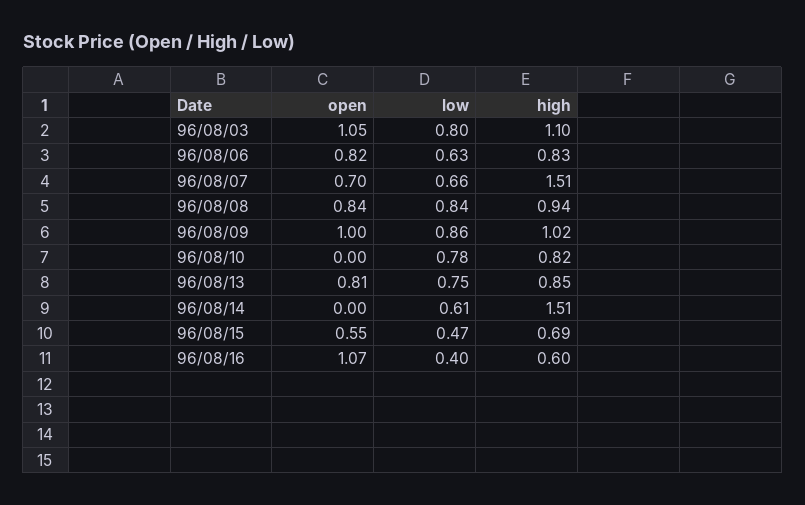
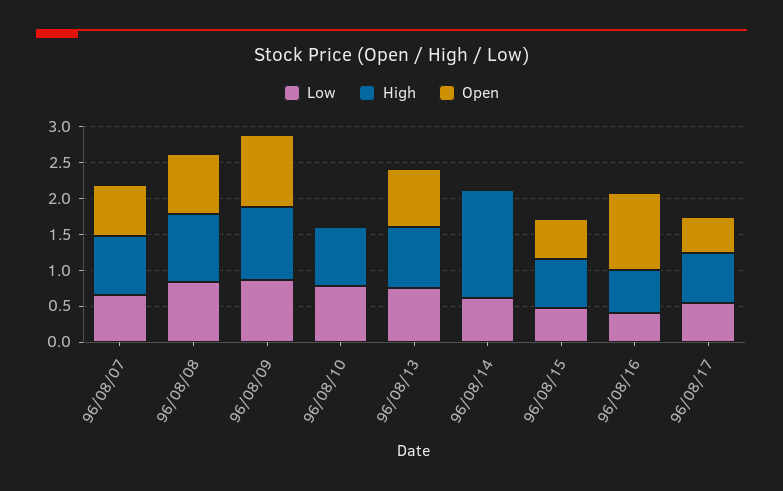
open, 96/08/03: 1.05 -> none
low, 96/08/03: 0.8 -> none
high, 96/08/03: 1.1 -> none
open, 96/08/06: 0.82 -> none
low, 96/08/06: 0.63 -> none
high, 96/08/06: 0.83 -> none
high, 96/08/07: 1.51 -> 0.75
low, 96/08/17: none -> 0.5
high, 96/08/17: none -> 0.75
open, 96/08/17: none -> 0.5

